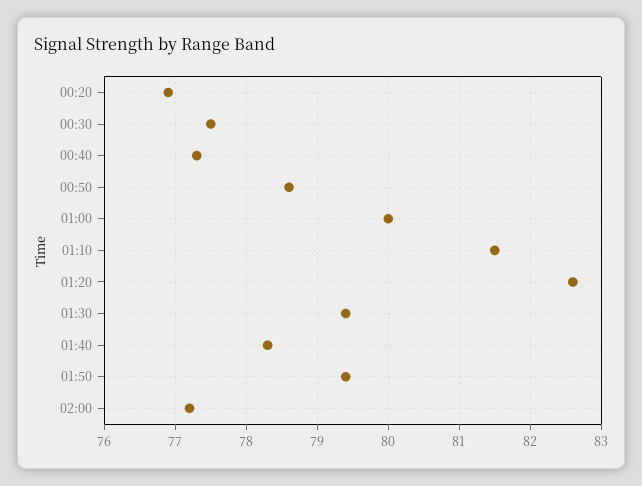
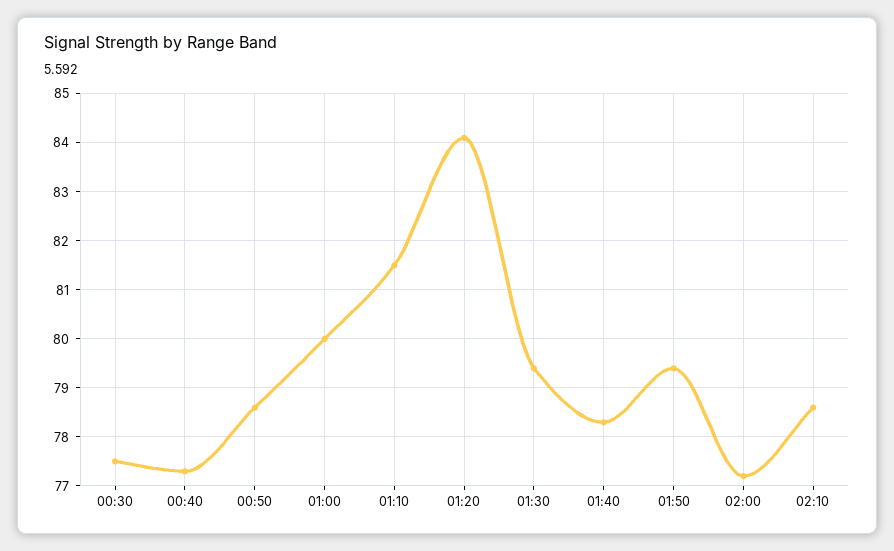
00:20: 76.9 -> none
01:20: 82.6 -> 84
02:10: none -> 78.5

